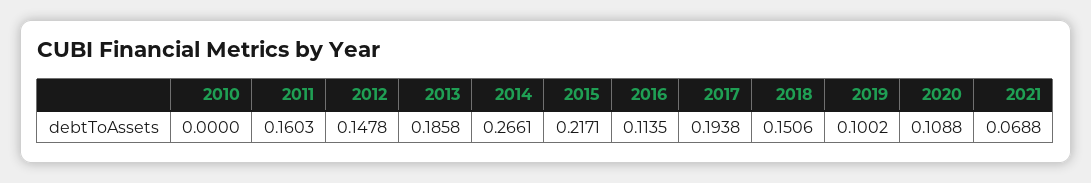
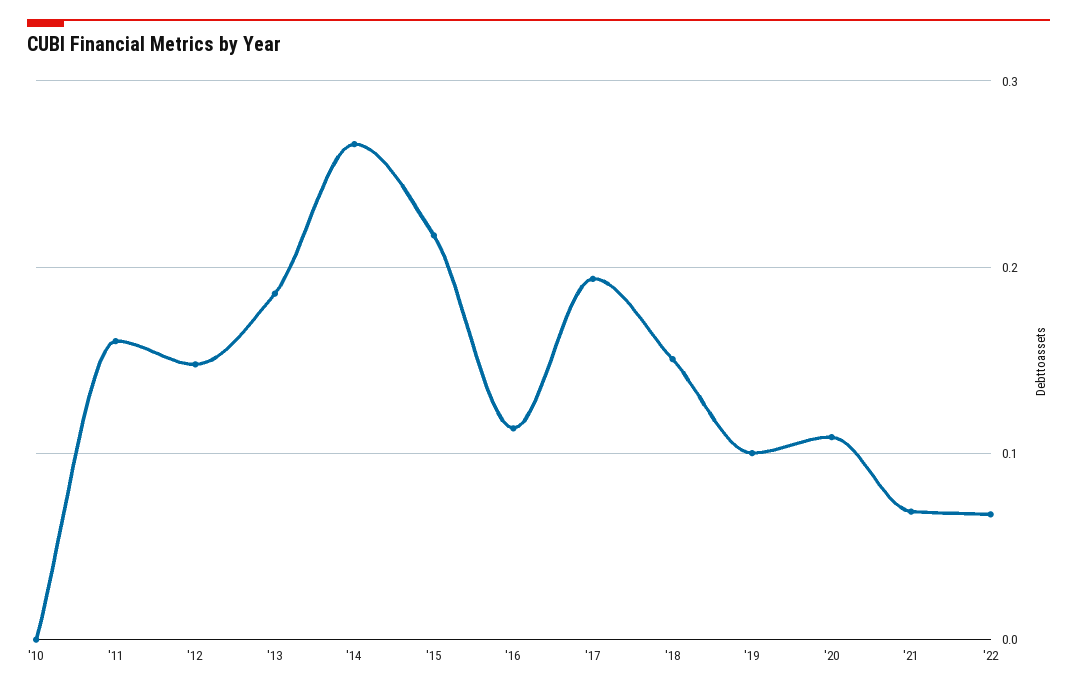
'22: none -> 0.07

